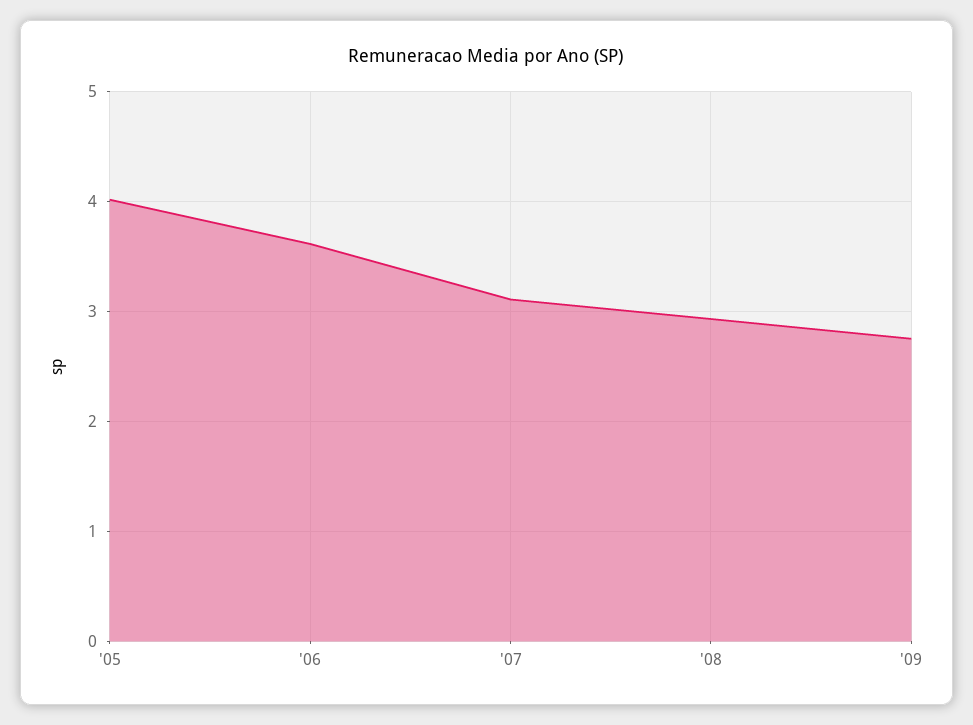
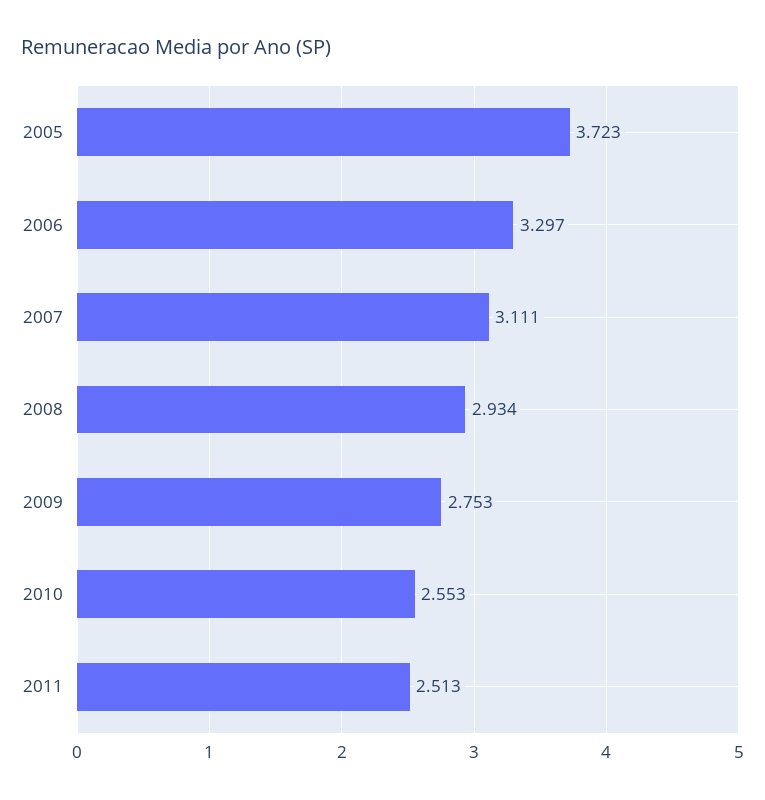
'05: 4 -> 3.723
'06: 3.6 -> 3.297
2010: none -> 2.553
2011: none -> 2.513

